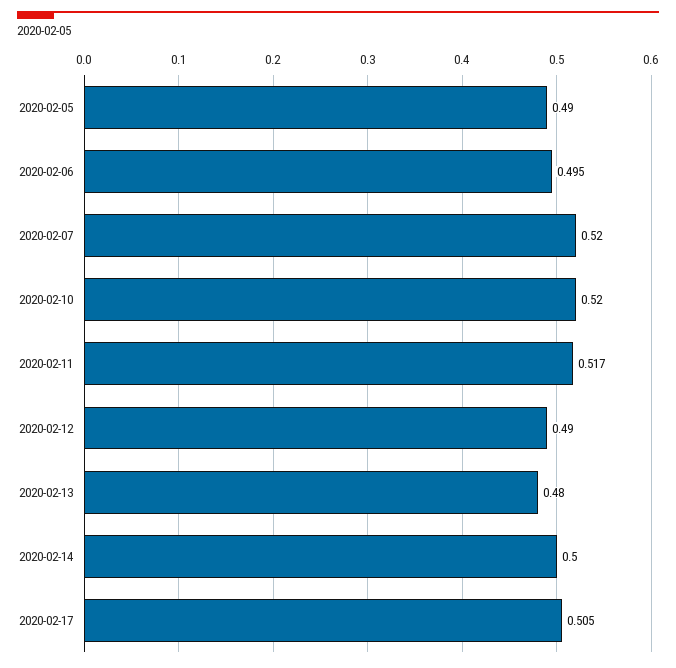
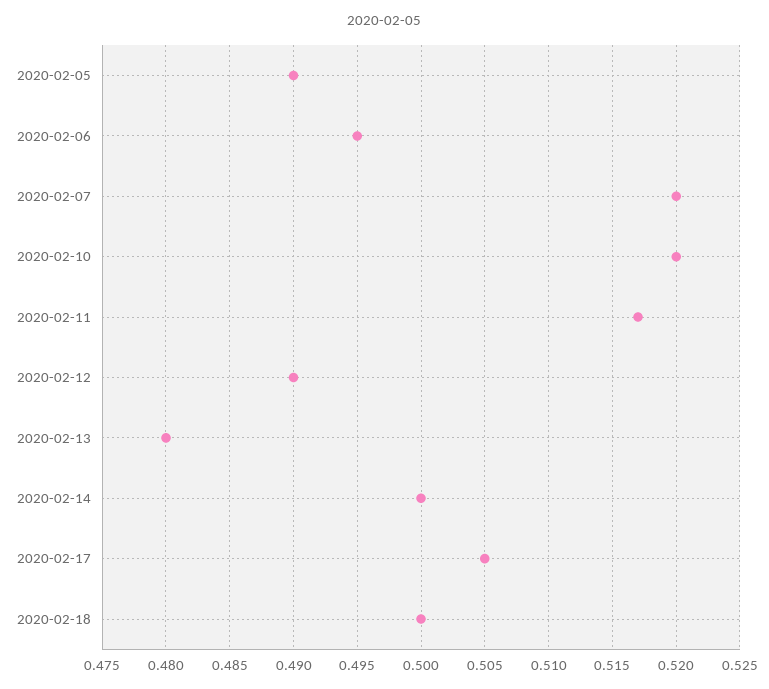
2020-02-18: none -> 0.5

